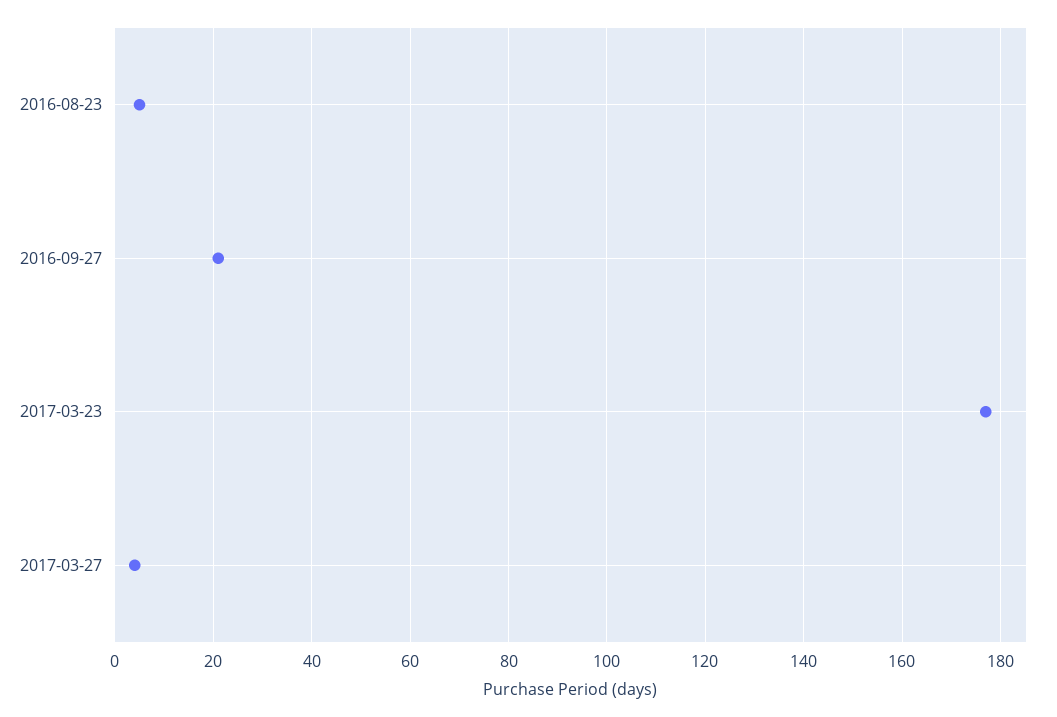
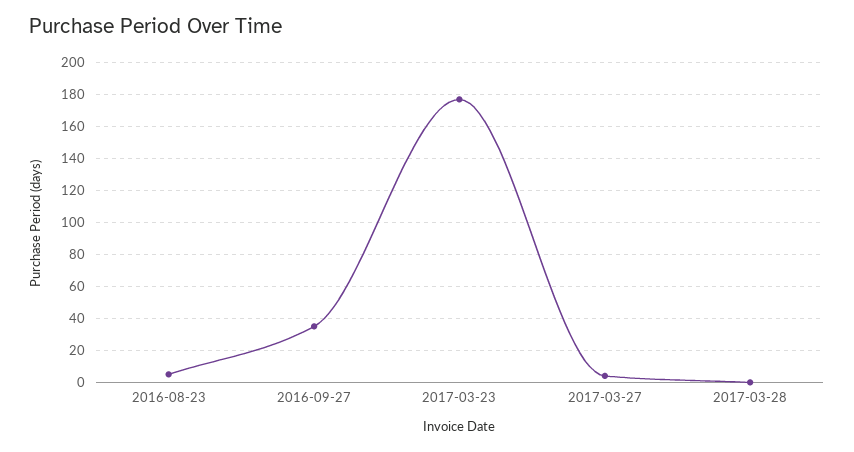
2016-09-27: 20 -> 35
2017-03-28: none -> 0

